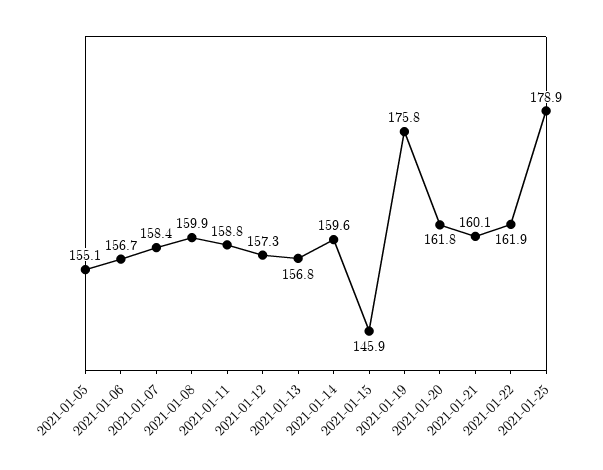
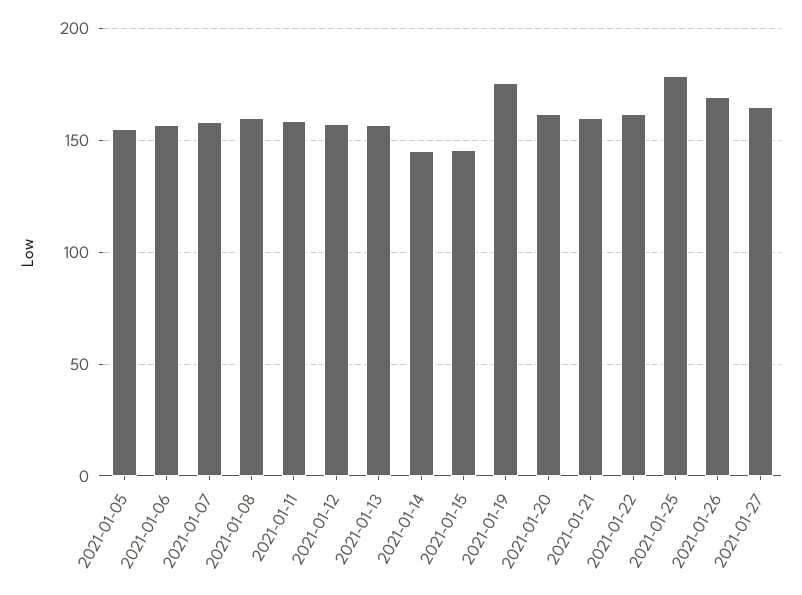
2021-01-14: 159.6 -> 145
2021-01-26: none -> 170
2021-01-27: none -> 165

